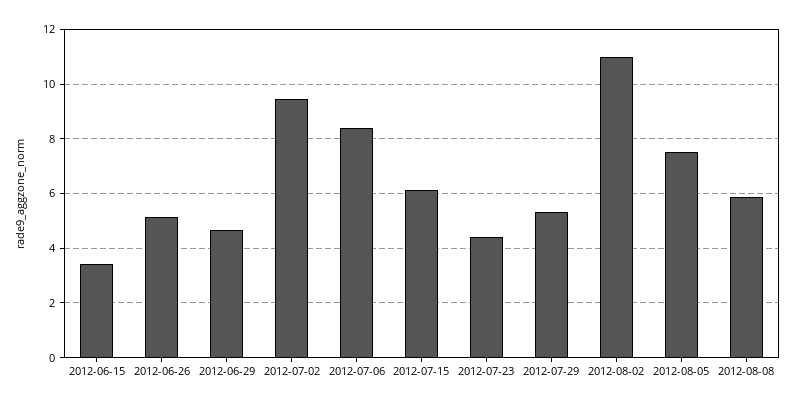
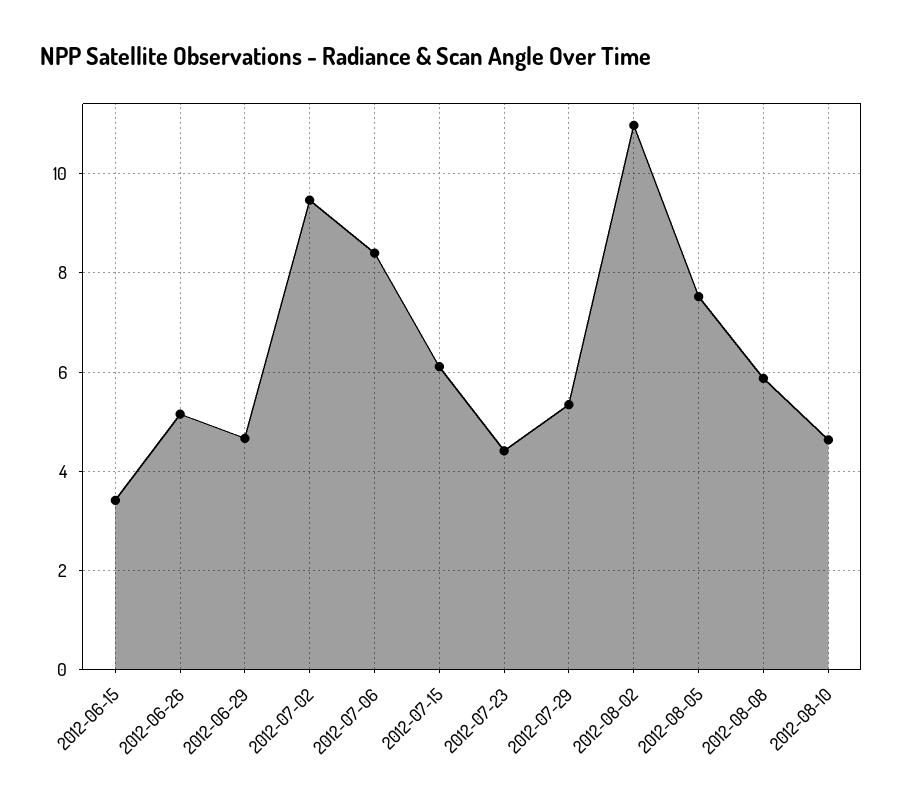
2012-08-10: none -> 4.6

